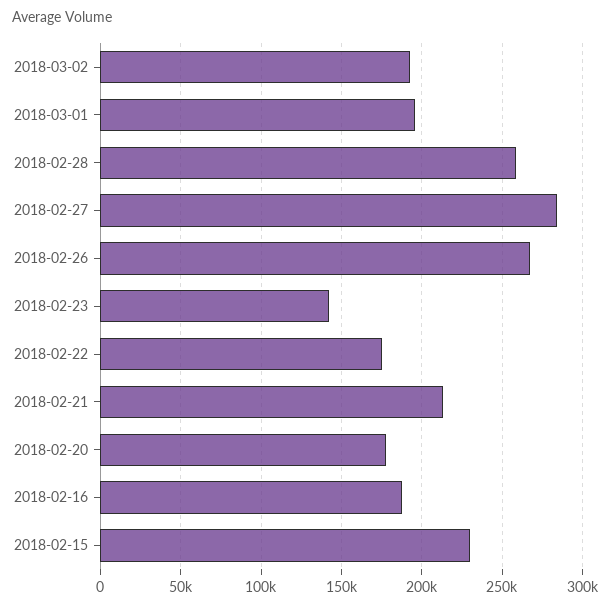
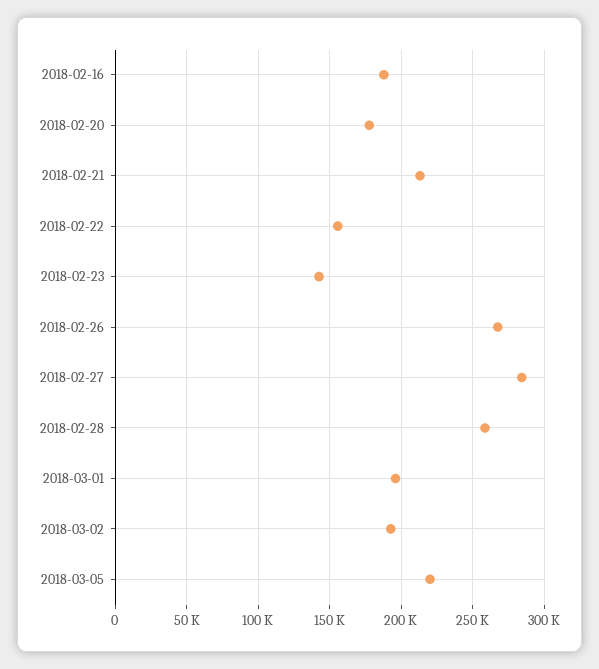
2018-02-22: 175000 -> 155000
2018-02-15: 230000 -> none
2018-03-05: none -> 220000

